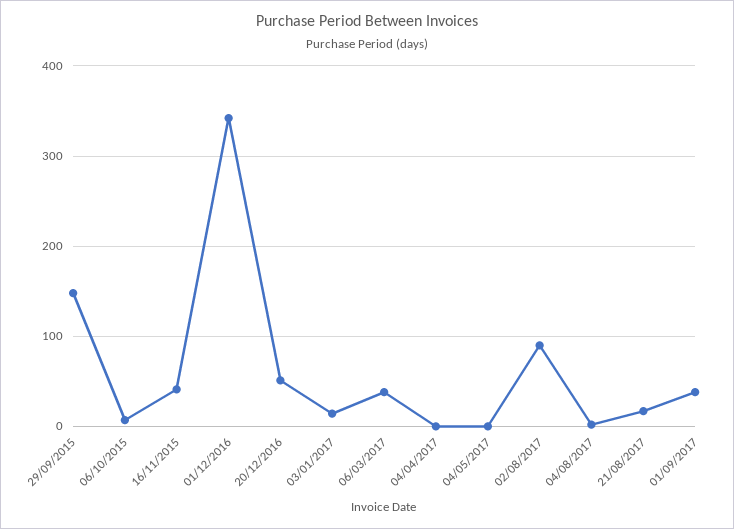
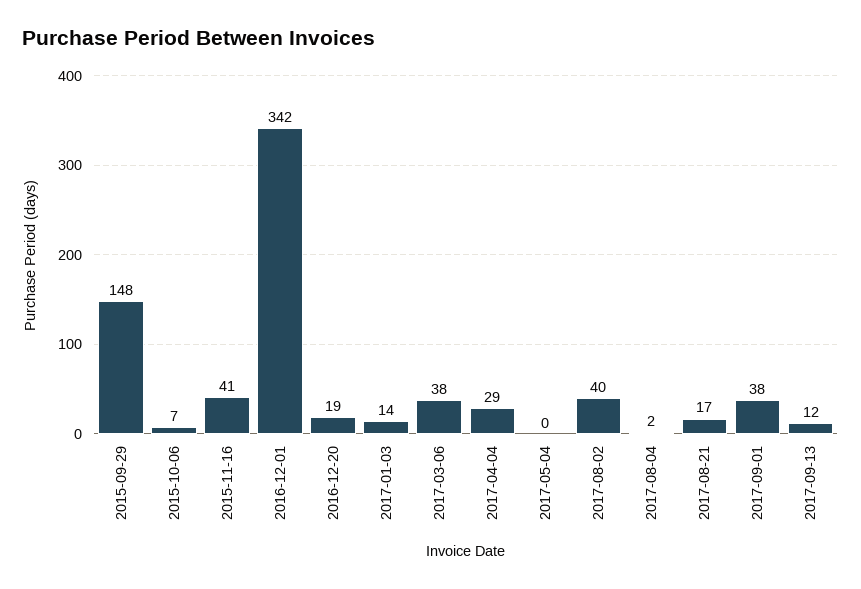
20/12/2016: 50 -> 19
04/04/2017: 0 -> 29
02/08/2017: 90 -> 40
2017-09-13: none -> 12

